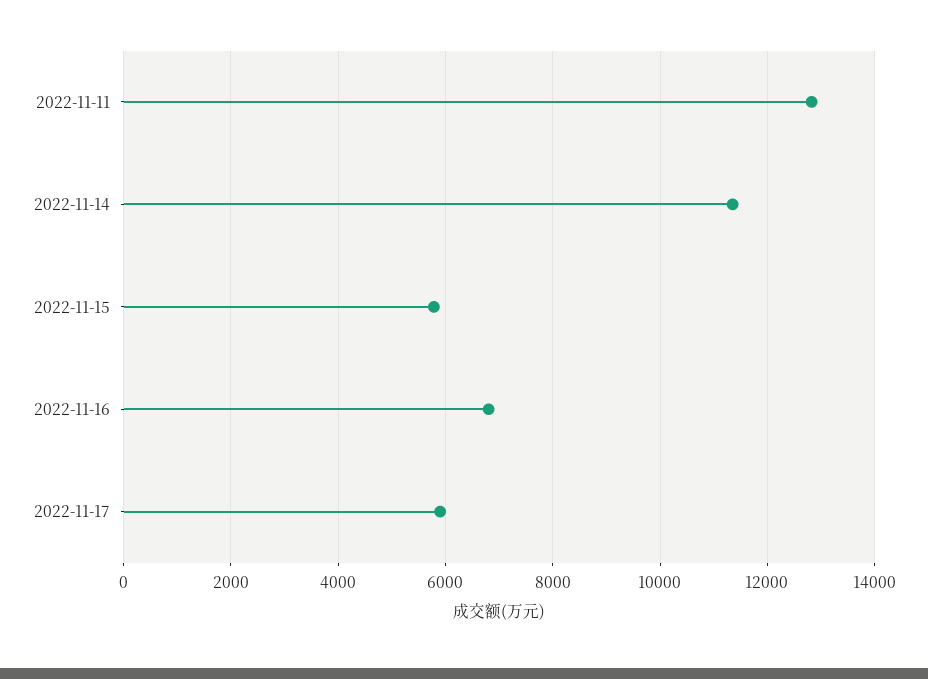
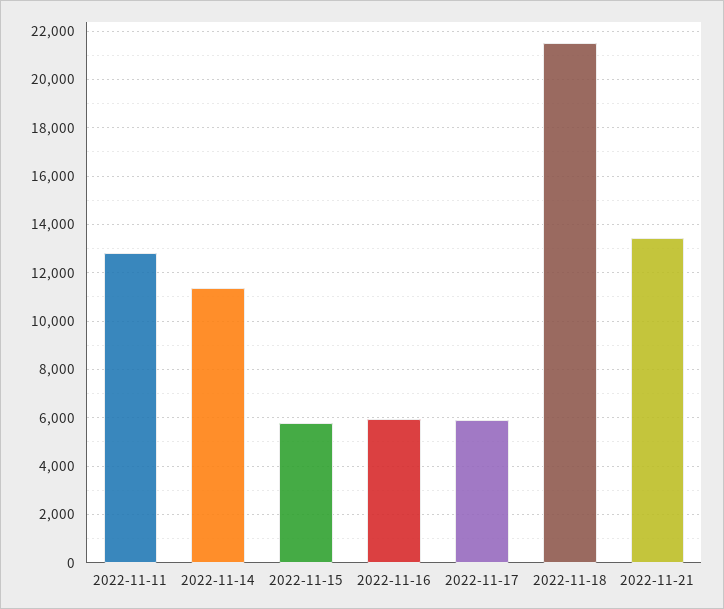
2022-11-16: 6800 -> 6000
2022-11-18: none -> 21500
2022-11-21: none -> 13500

